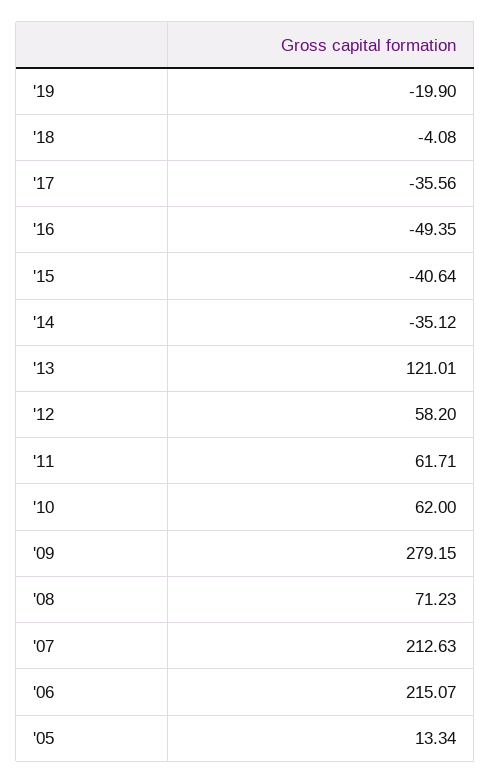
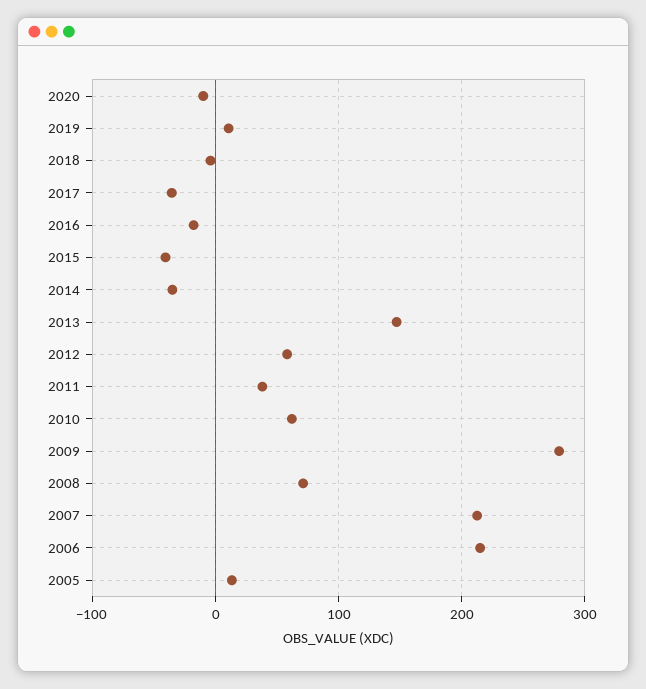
'19: -19.9 -> 10
'16: -49.35 -> -20
'13: 121.01 -> 150
'11: 61.71 -> 40
2020: none -> -10

